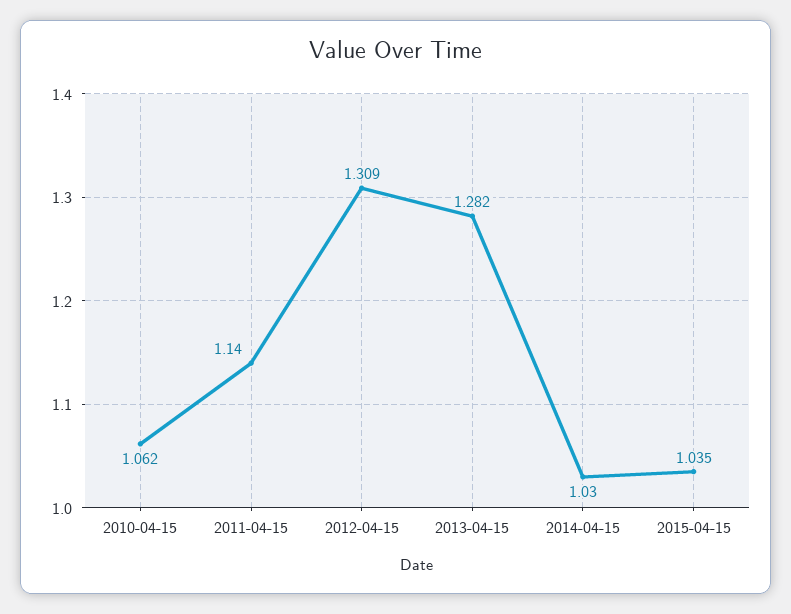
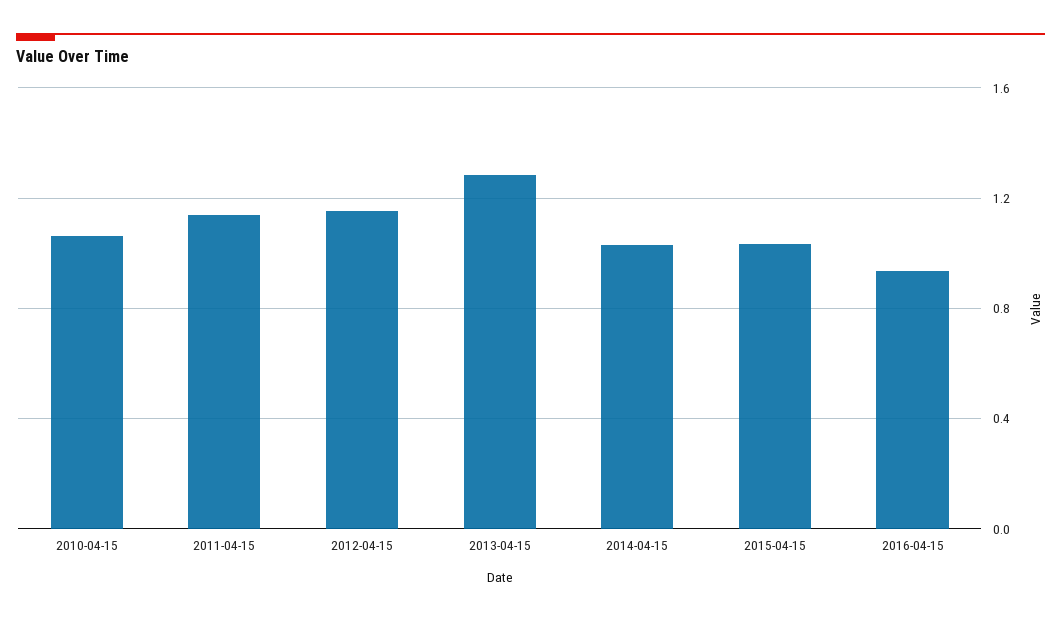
2012-04-15: 1.309 -> 1.15
2016-04-15: none -> 0.95

